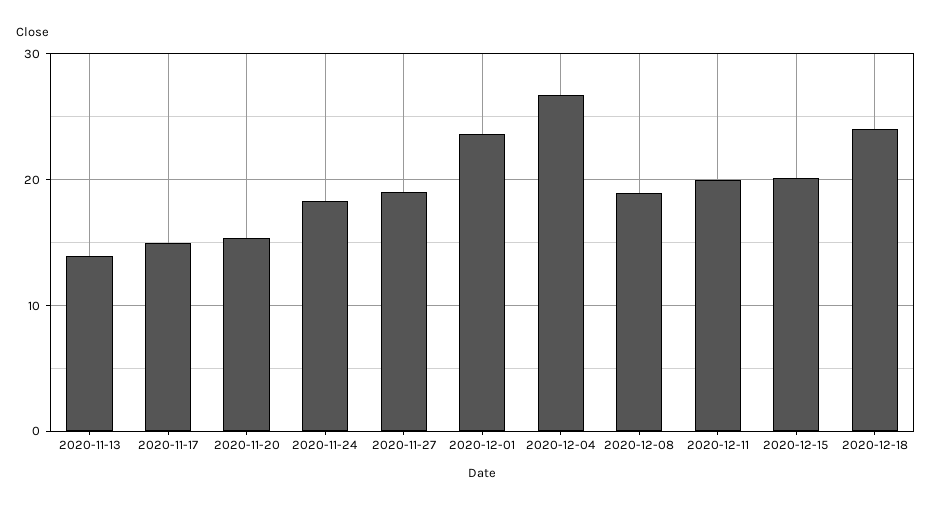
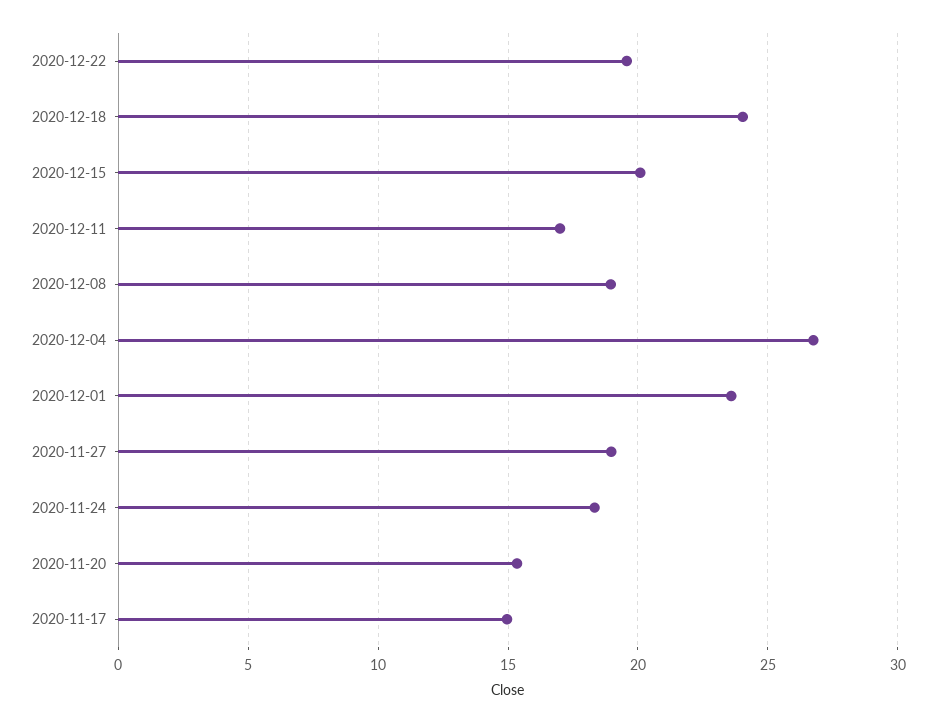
2020-11-13: 14 -> none
2020-12-11: 20 -> 17
2020-12-22: none -> 19.5

